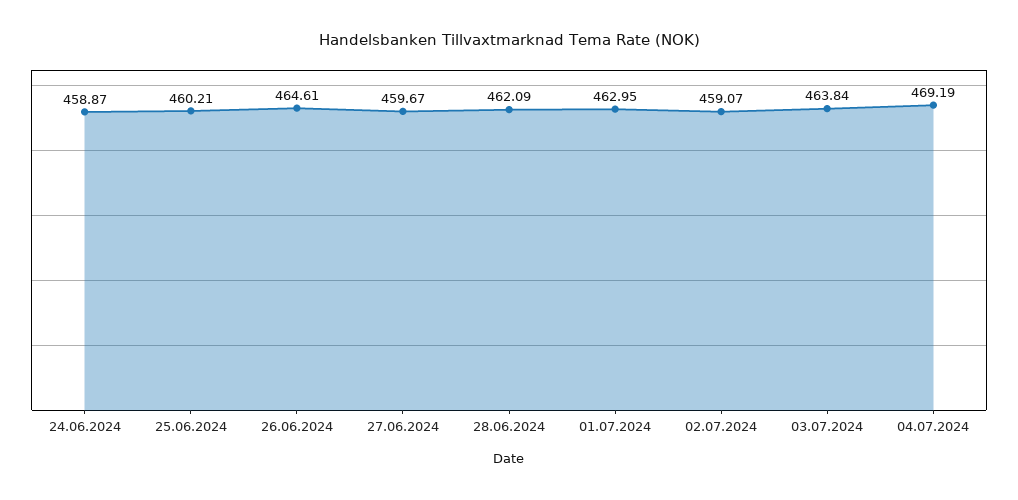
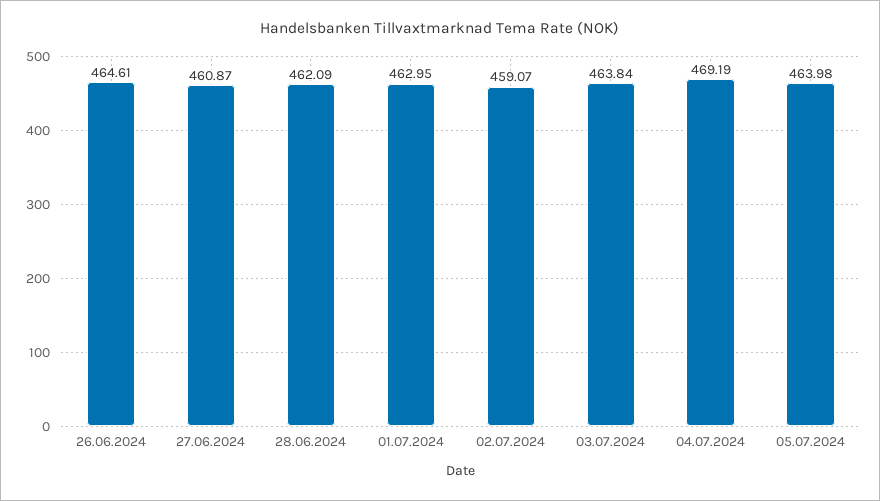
24.06.2024: 458.87 -> none
25.06.2024: 460.21 -> none
27.06.2024: 459.67 -> 460.87
05.07.2024: none -> 463.98

